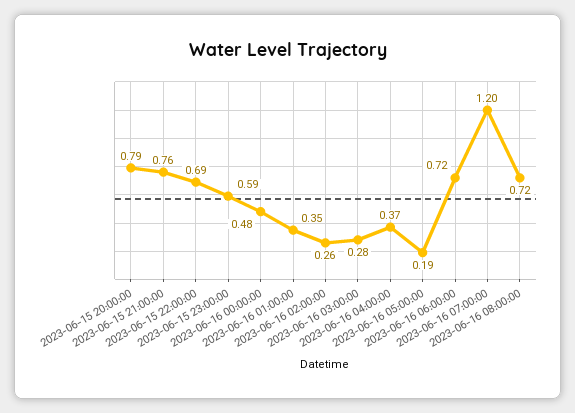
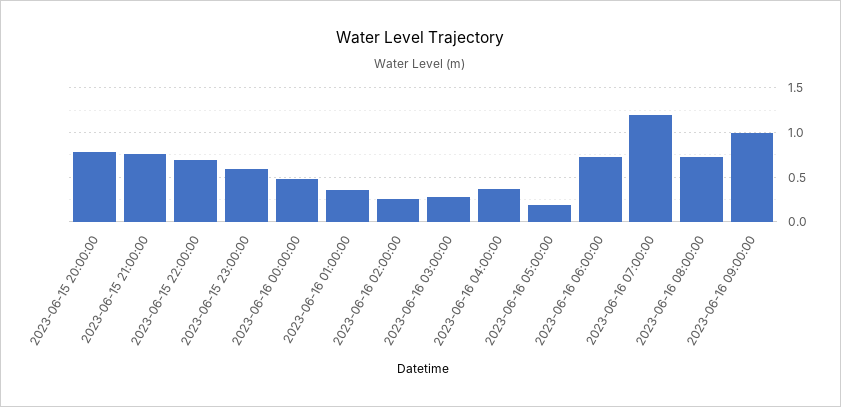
2023-06-16 09:00:00: none -> 1

